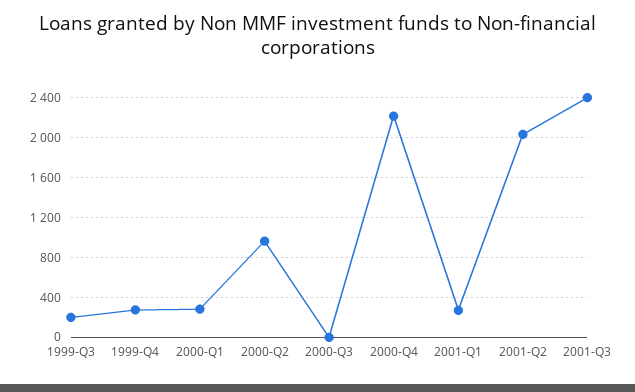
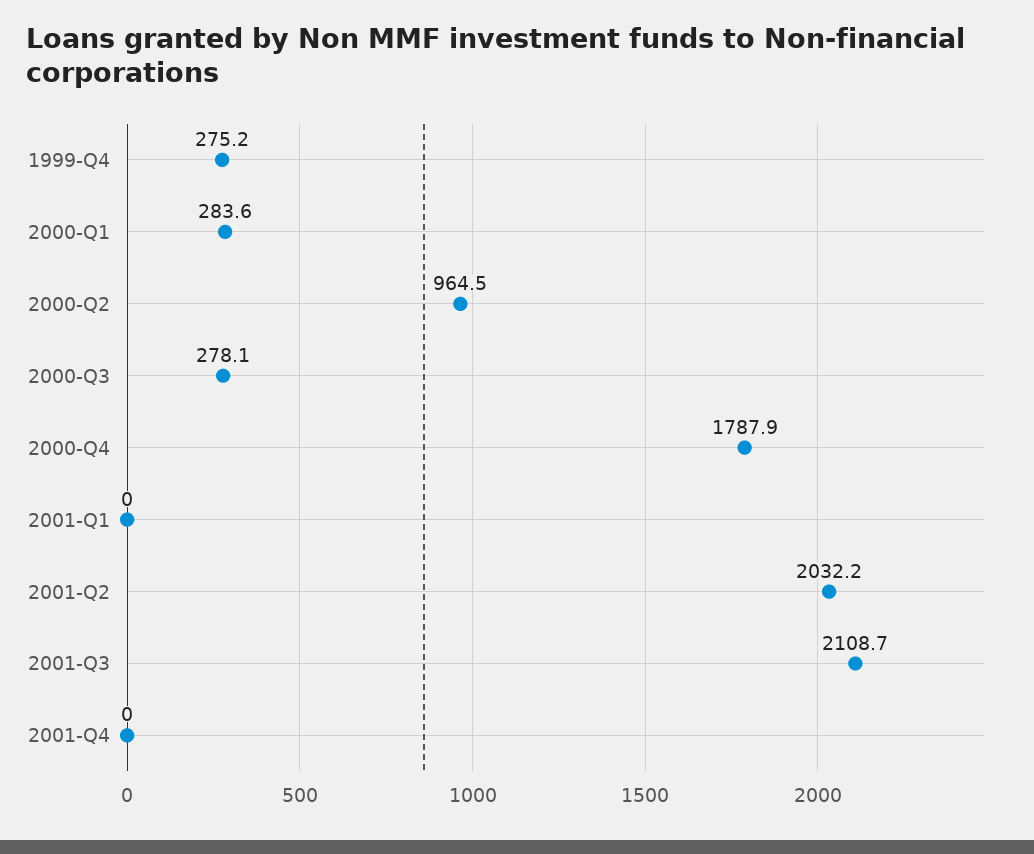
1999-Q3: 200 -> none
2000-Q3: 0 -> 278.1
2000-Q4: 2200 -> 1787.9
2001-Q1: 300 -> 0
2001-Q3: 2400 -> 2108.7
2001-Q4: none -> 0

